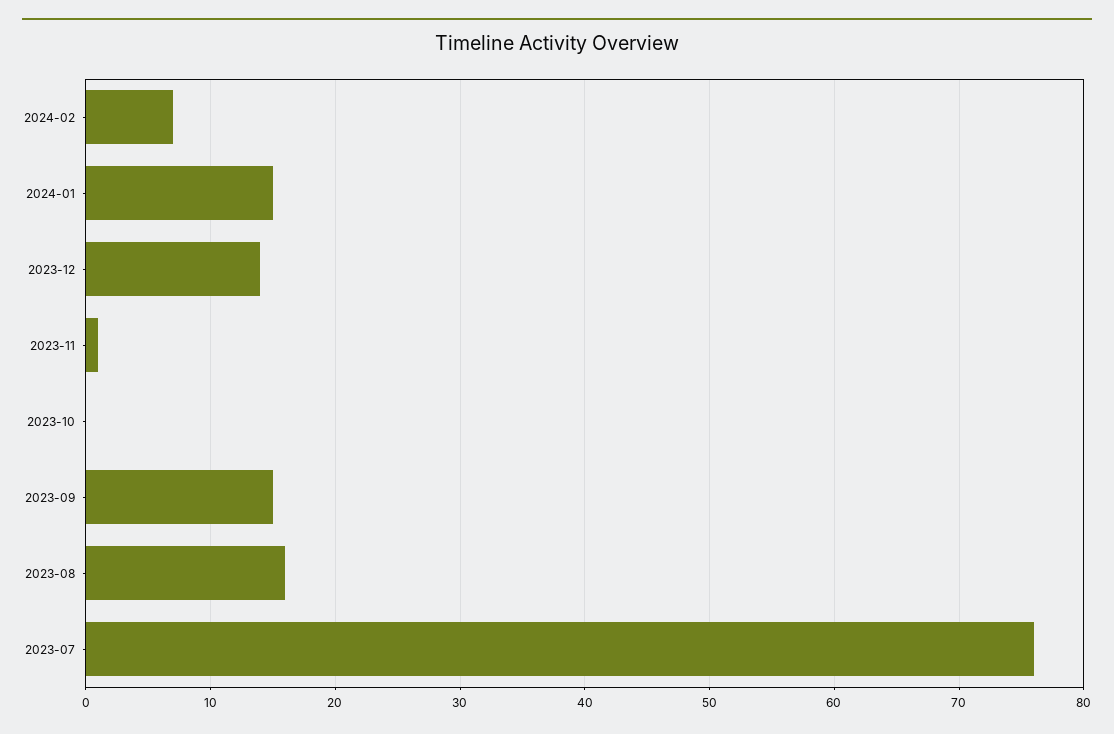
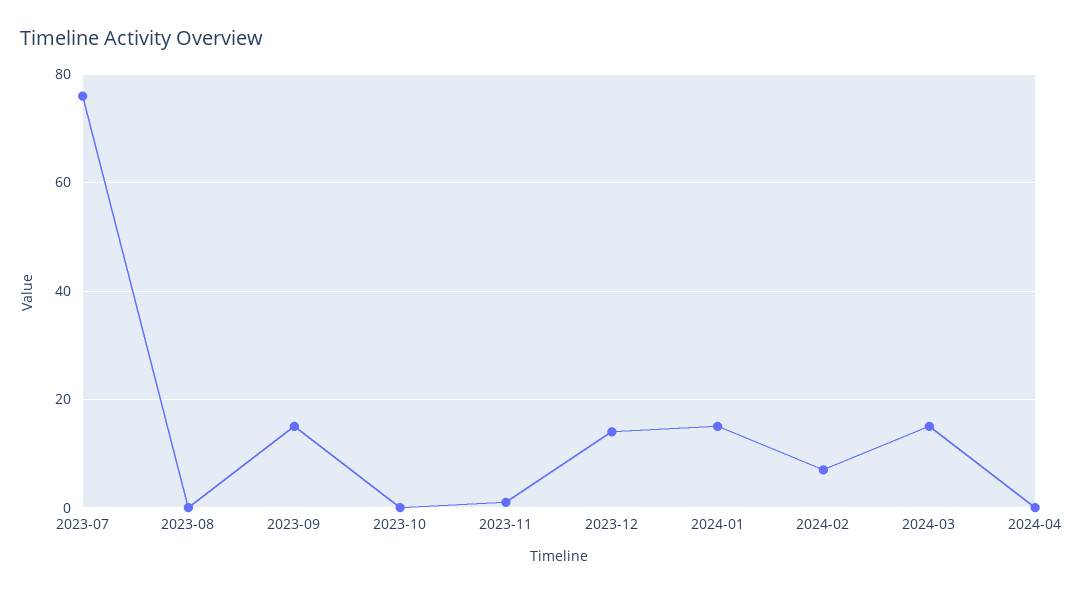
2023-08: 16 -> 0
2024-03: none -> 15
2024-04: none -> 0

